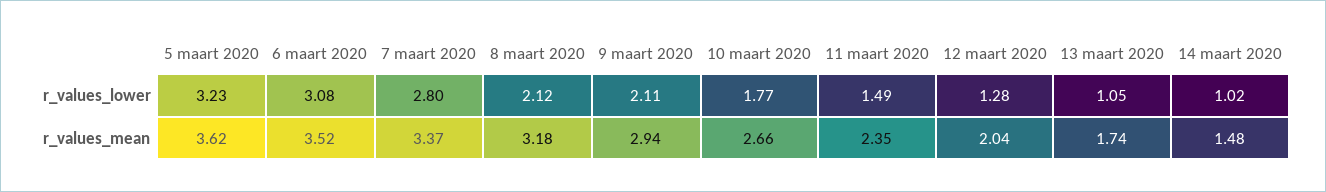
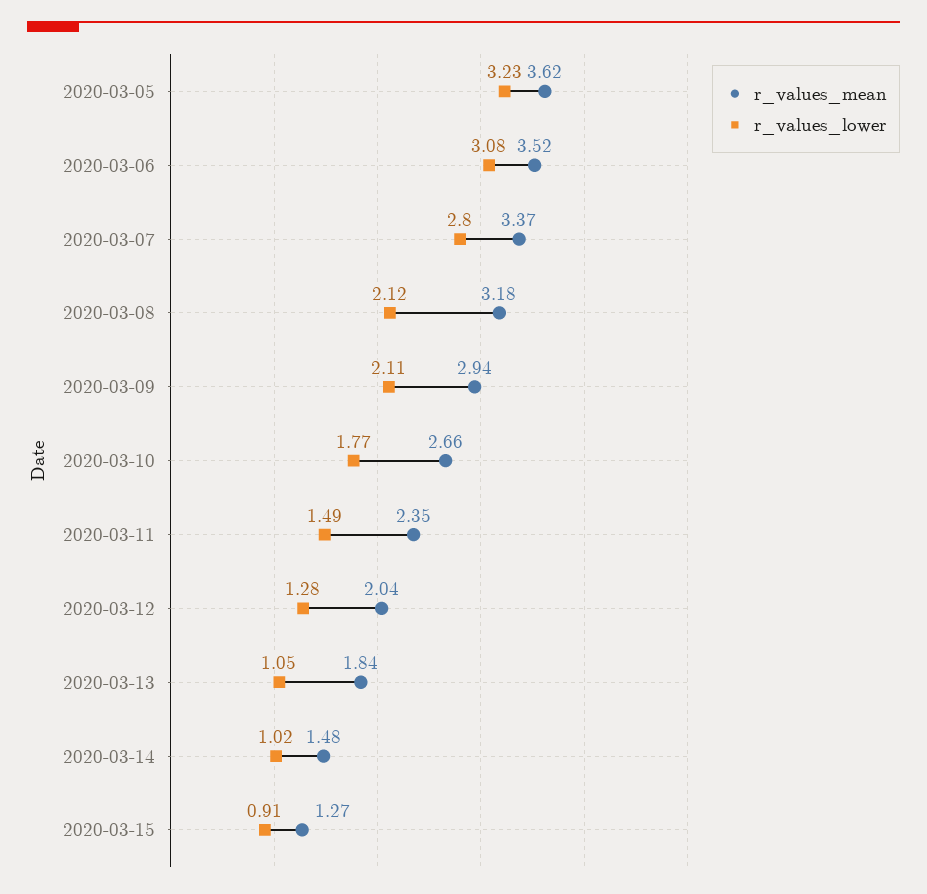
r_values_mean, 13 maart 2020: 1.74 -> 1.84
r_values_mean, 2020-03-15: none -> 1.27
r_values_lower, 2020-03-15: none -> 0.91

